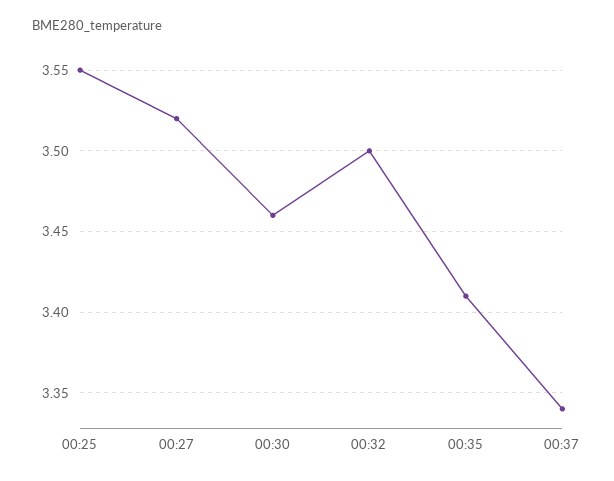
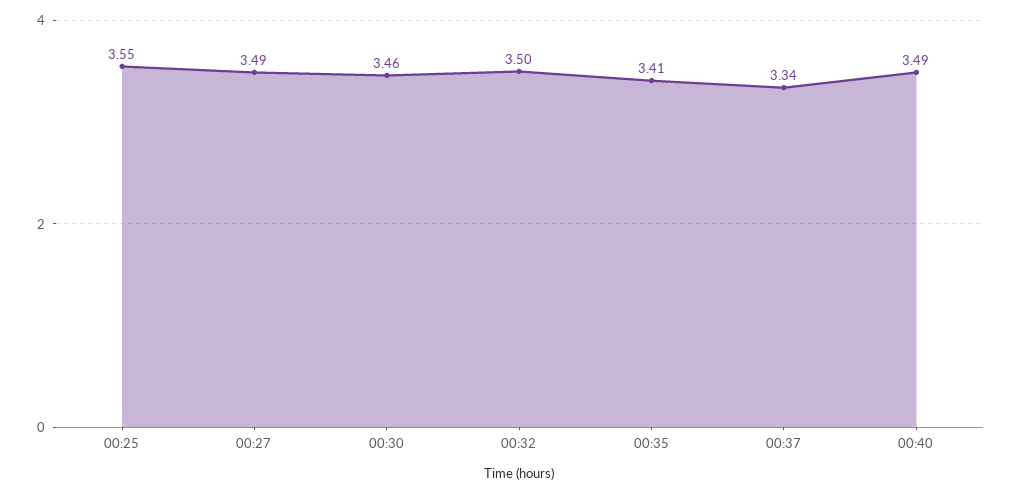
00:27: 3.52 -> 3.49
00:40: none -> 3.49

